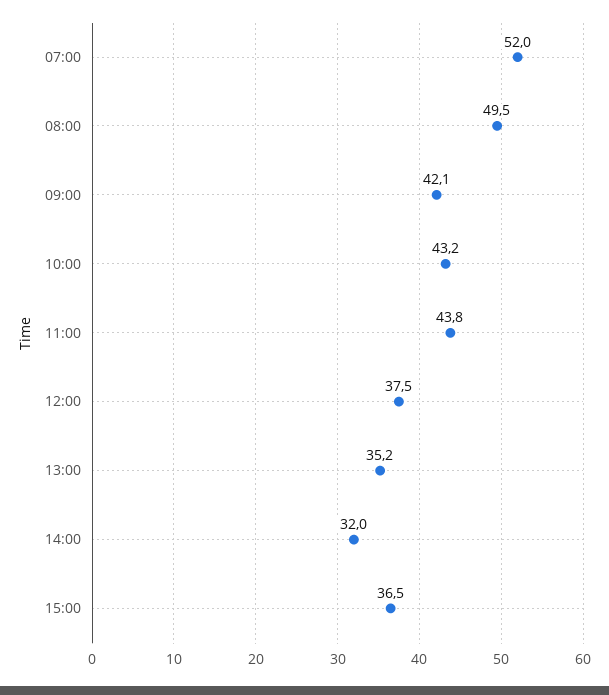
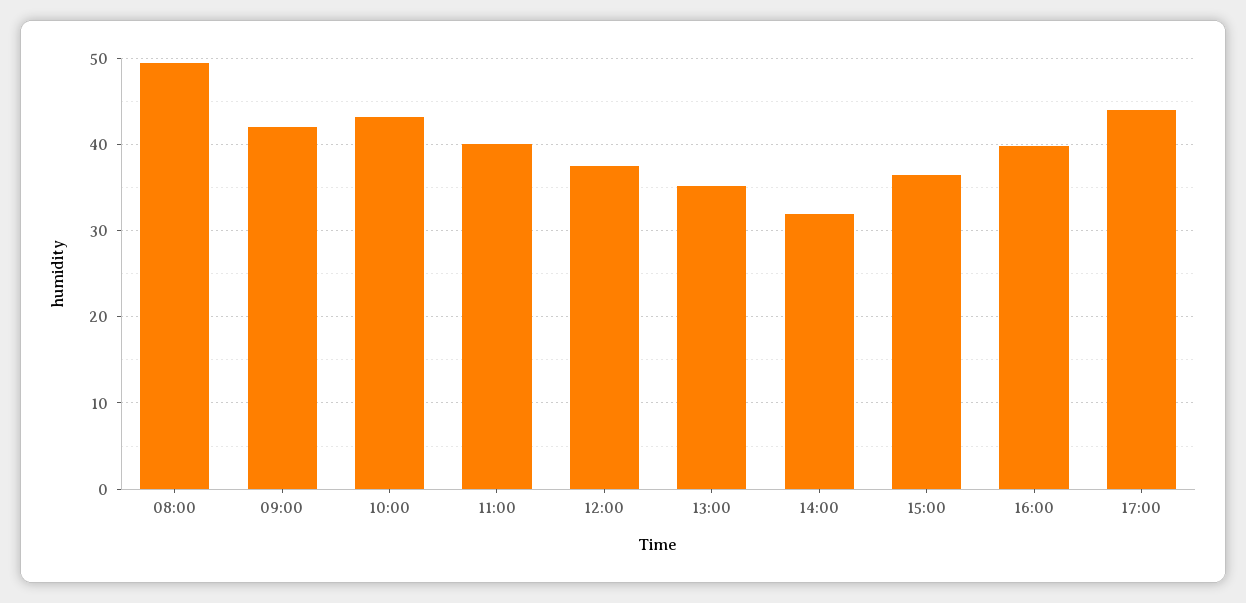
07:00: 52 -> none
11:00: 43.8 -> 40
16:00: none -> 40
17:00: none -> 44

